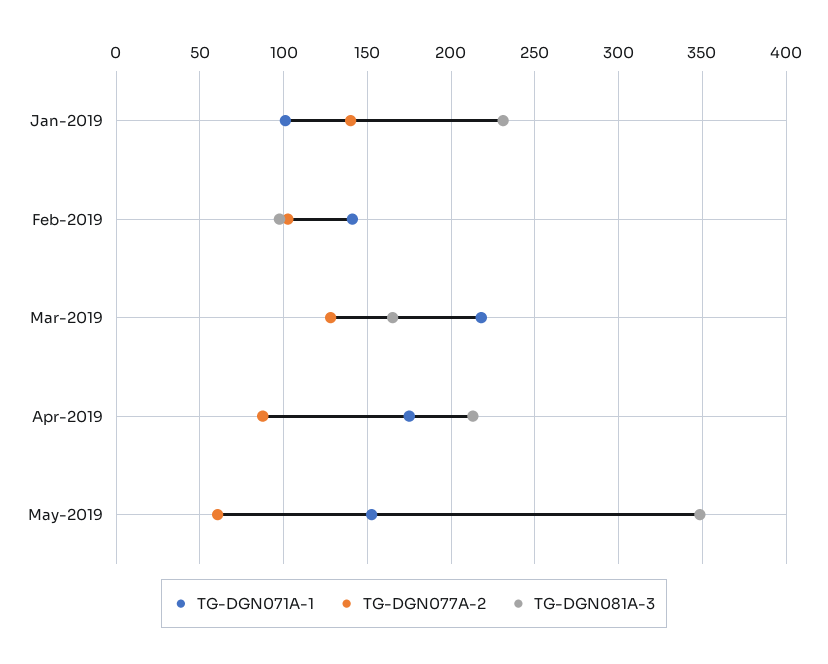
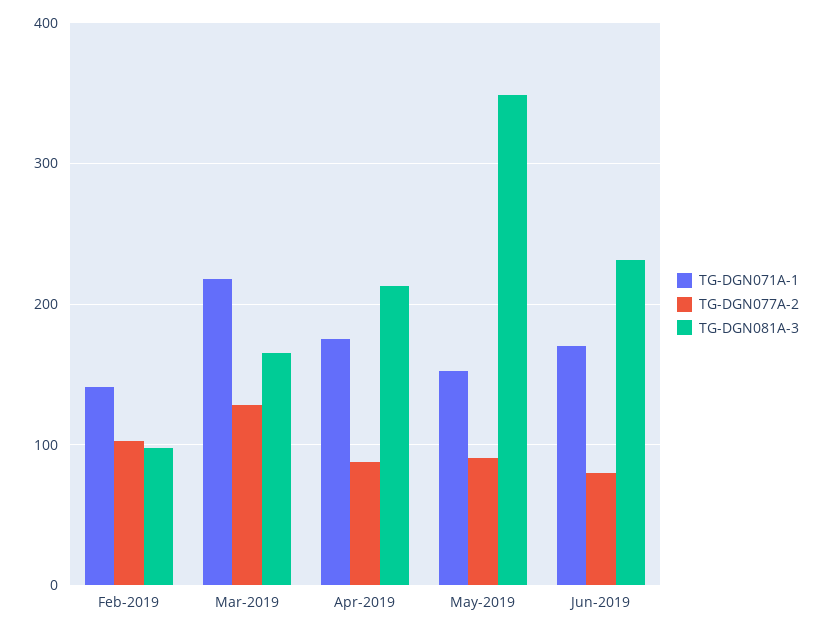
TG-DGN071A-1, Jan-2019: 100 -> none
TG-DGN077A-2, Jan-2019: 140 -> none
TG-DGN081A-3, Jan-2019: 230 -> none
TG-DGN077A-2, May-2019: 60 -> 90
TG-DGN071A-1, Jun-2019: none -> 170
TG-DGN077A-2, Jun-2019: none -> 80
TG-DGN081A-3, Jun-2019: none -> 230

